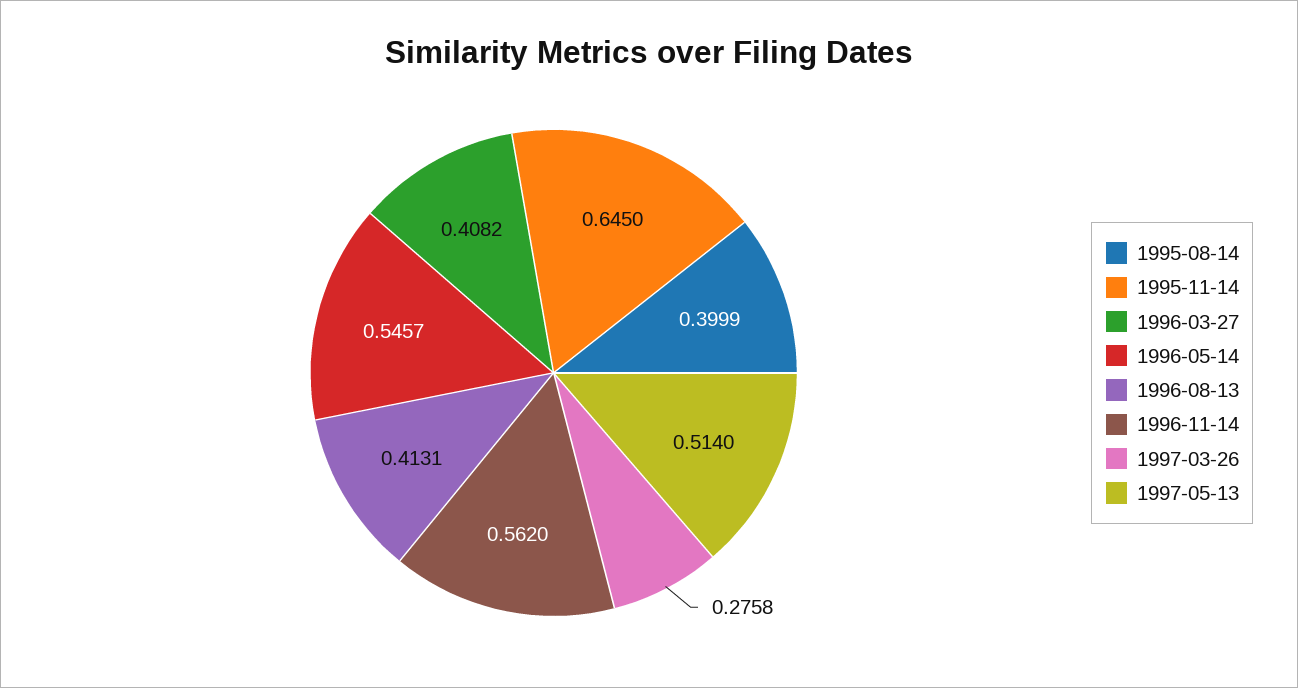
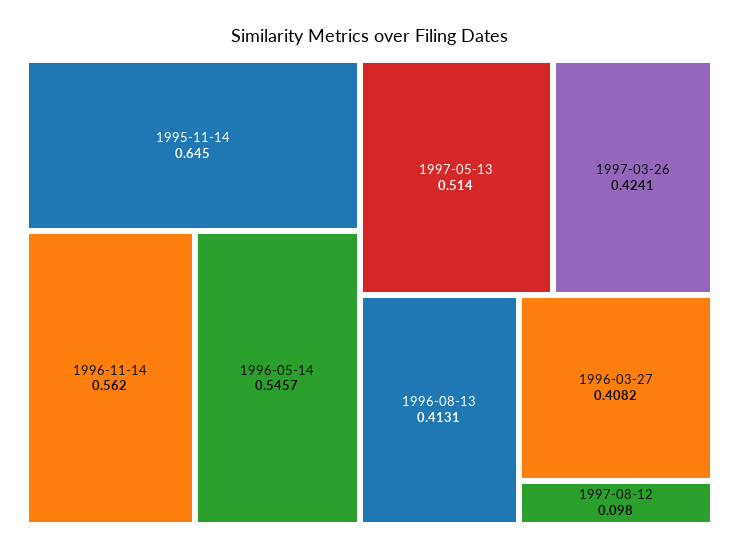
1995-08-14: 0.3999 -> none
1997-03-26: 0.2758 -> 0.4241
1997-08-12: none -> 0.098

